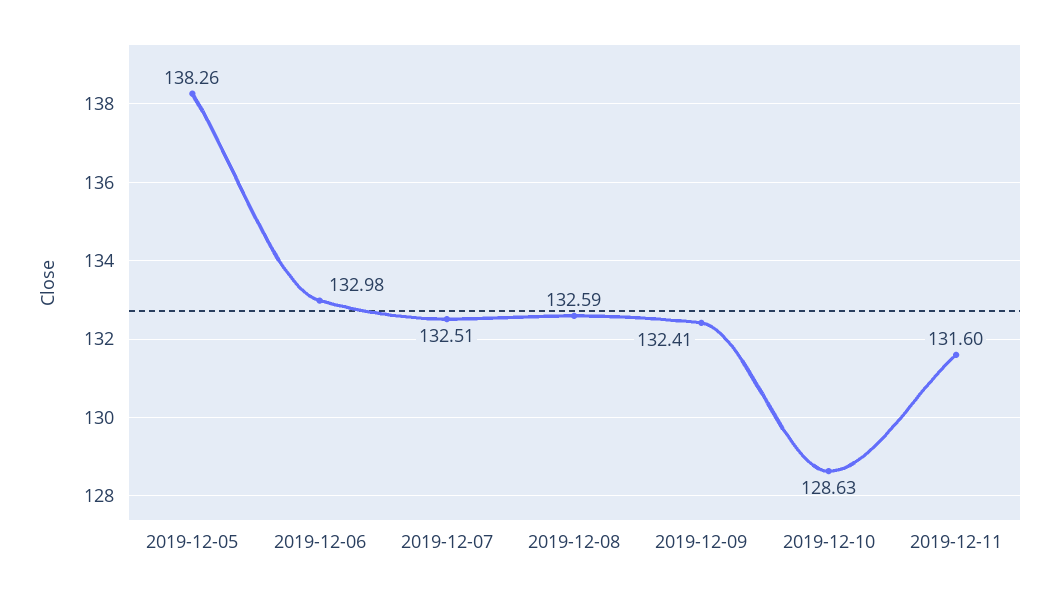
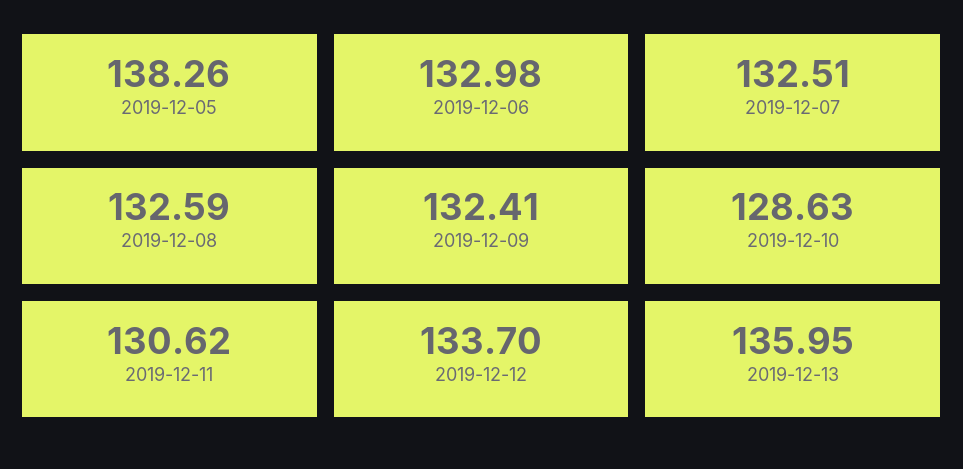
2019-12-11: 131.6 -> 130.62
2019-12-12: none -> 133.7
2019-12-13: none -> 135.95

